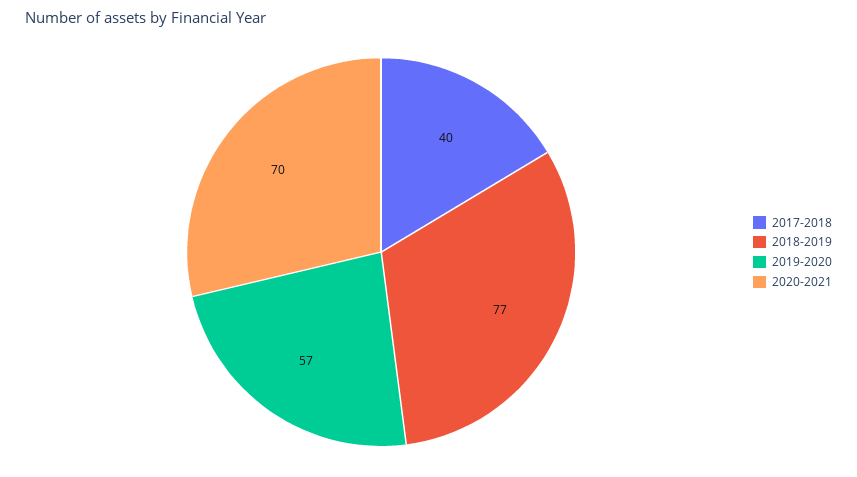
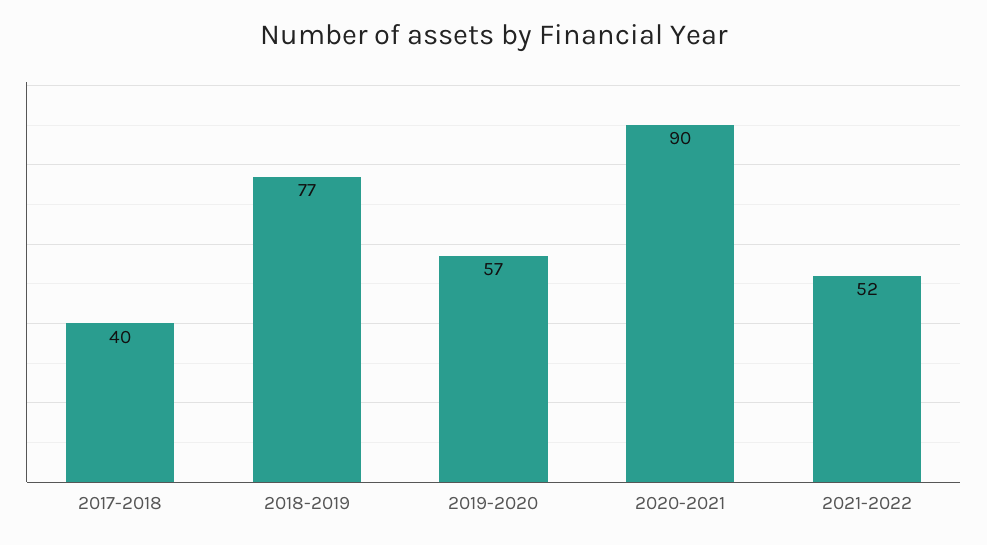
2020-2021: 70 -> 90
2021-2022: none -> 52

